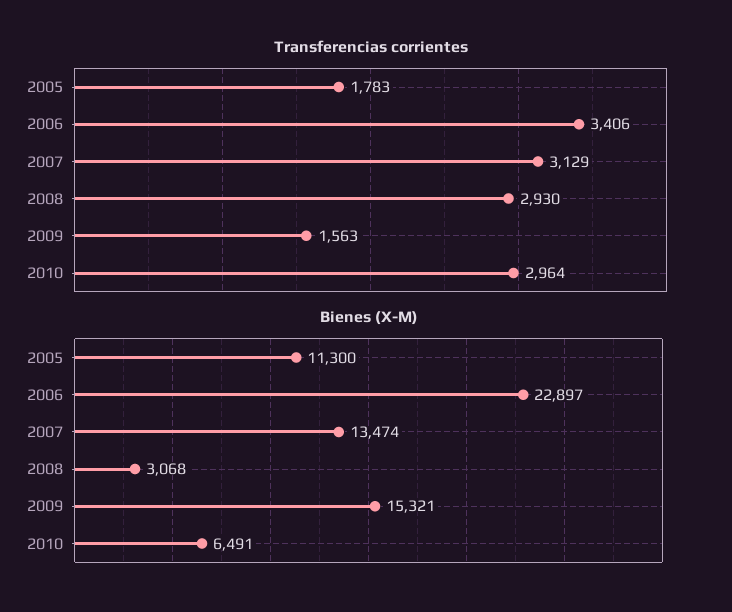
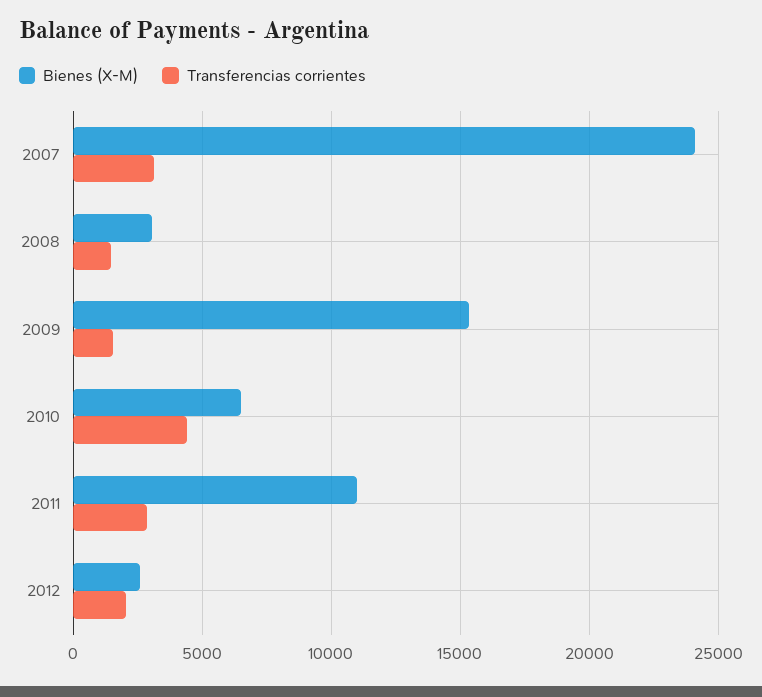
Transferencias corrientes, 2005: 1783 -> none
Transferencias corrientes, 2006: 3406 -> none
Transferencias corrientes, 2008: 2930 -> 1500
Transferencias corrientes, 2010: 2964 -> 4500
Bienes (X-M), 2005: 11300 -> none
Bienes (X-M), 2006: 22897 -> none
Bienes (X-M), 2007: 13474 -> 24000
Bienes (X-M), 2011: none -> 11000
Transferencias corrientes, 2011: none -> 3000
Bienes (X-M), 2012: none -> 2500
Transferencias corrientes, 2012: none -> 2000

